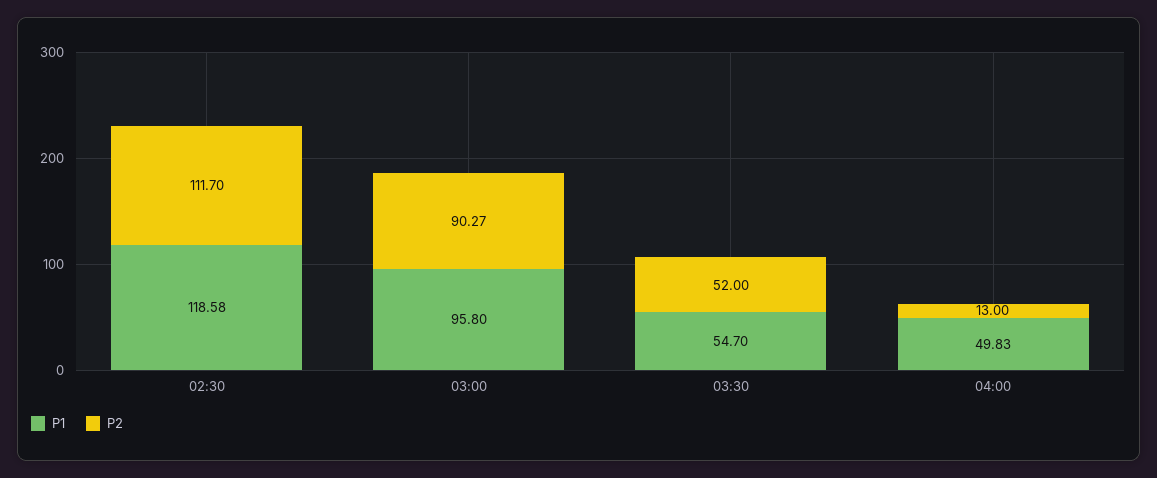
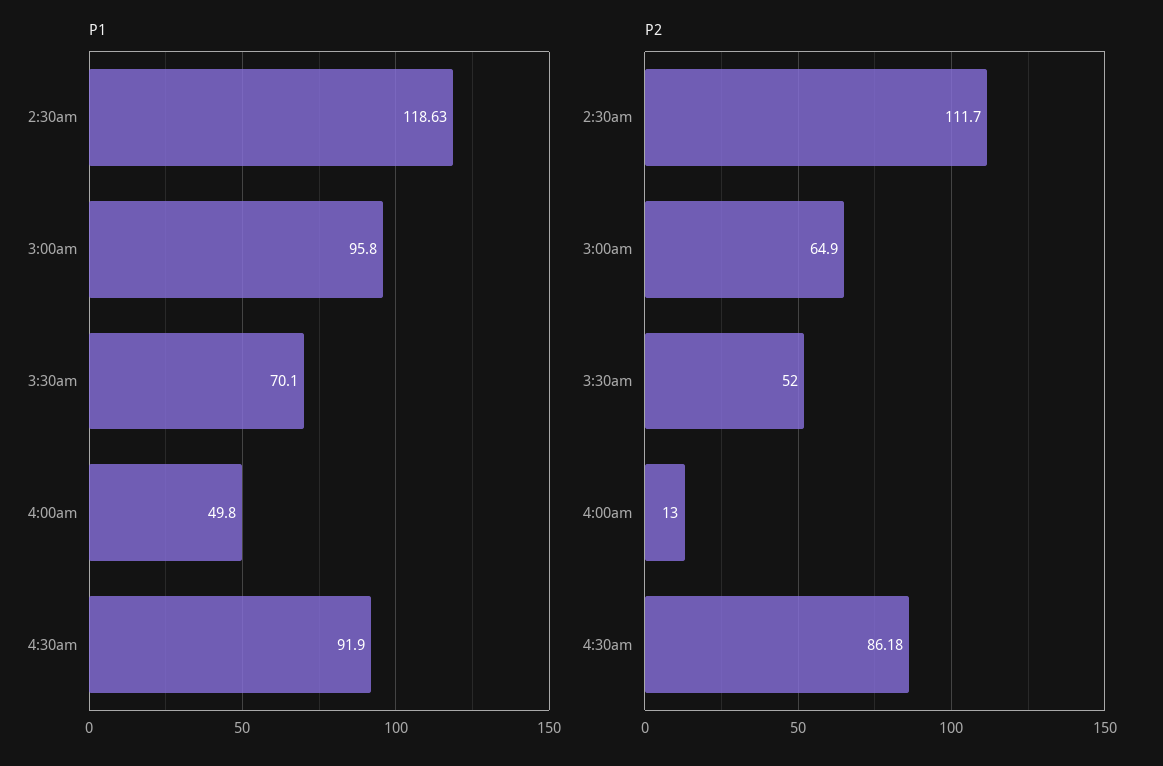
P1, 02:30: 118.58 -> 118.63
P2, 03:00: 90.27 -> 64.9
P1, 03:30: 54.7 -> 70.1
P1, 04:00: 49.83 -> 49.8
P1, 4:30am: none -> 91.9
P2, 4:30am: none -> 86.18

